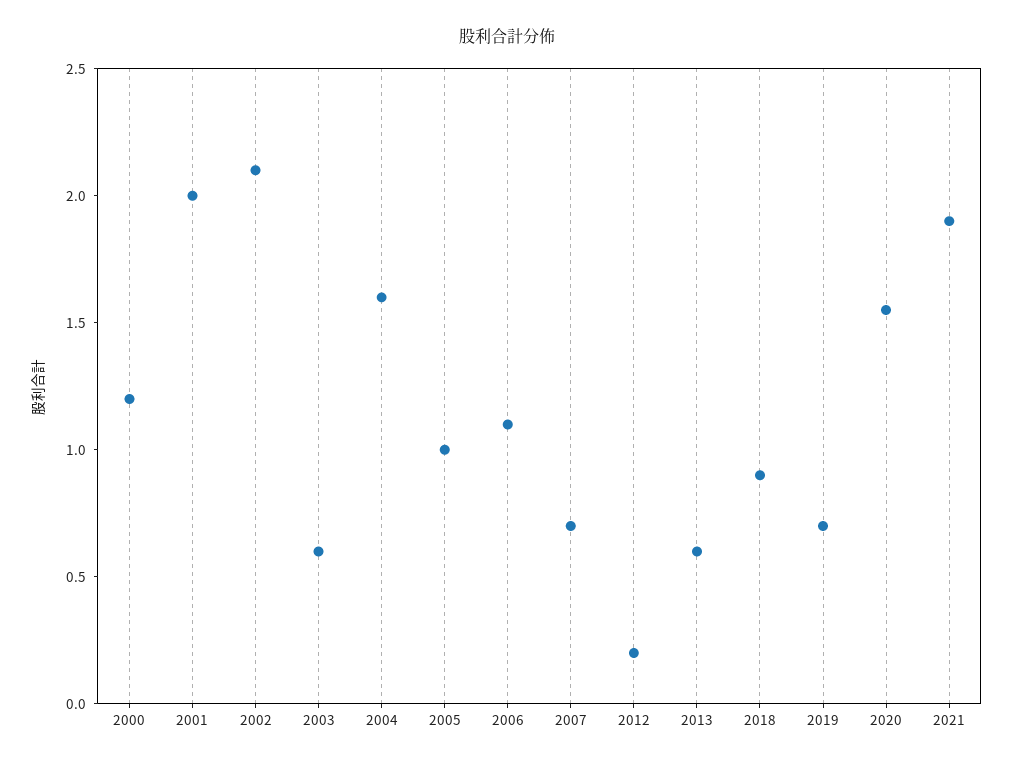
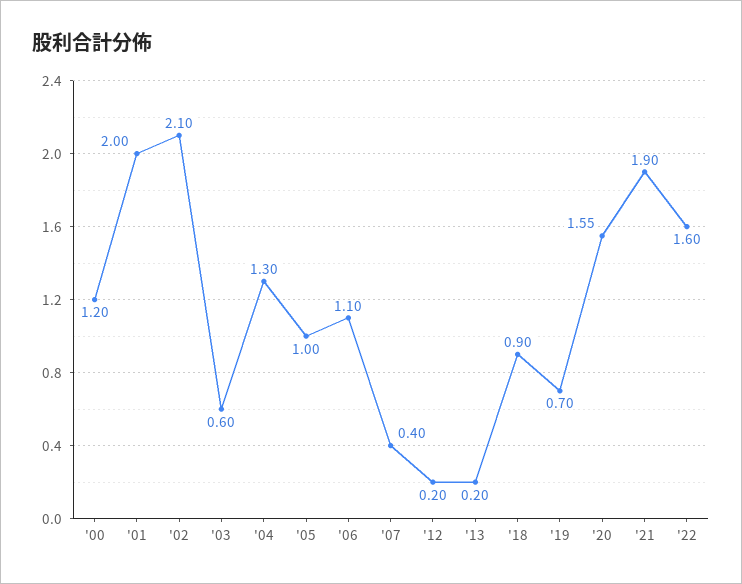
2004: 1.6 -> 1.3
2007: 0.7 -> 0.4
2013: 0.6 -> 0.2
'22: none -> 1.6

